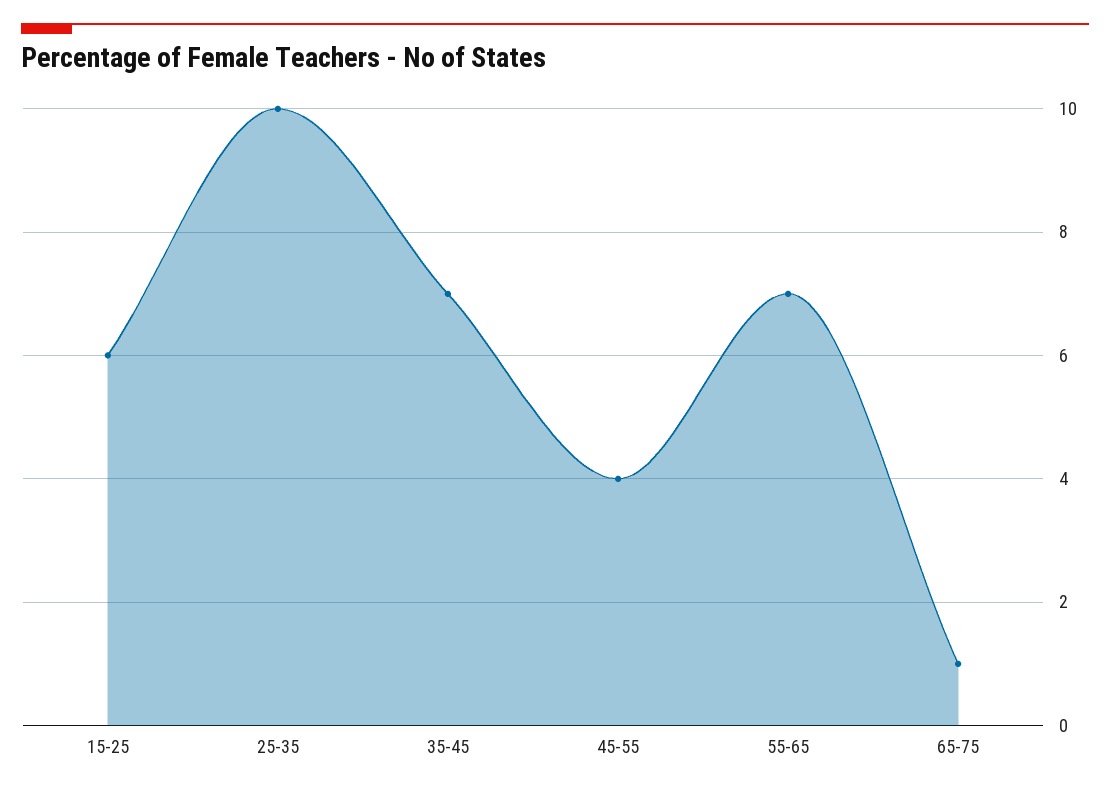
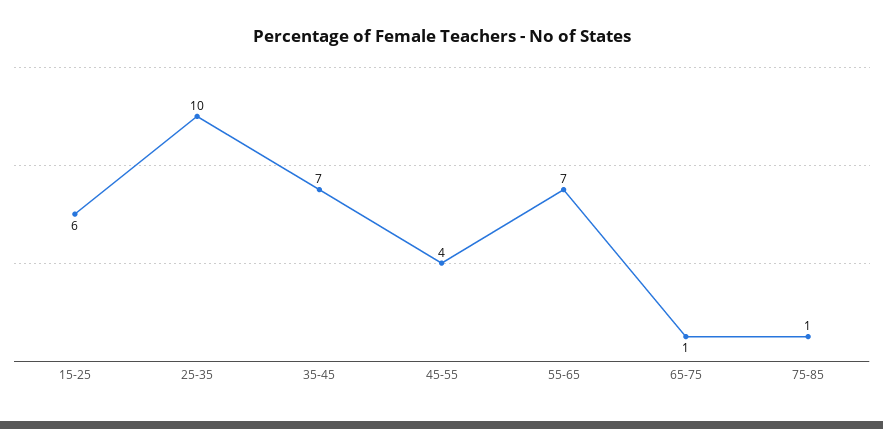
75-85: none -> 1

